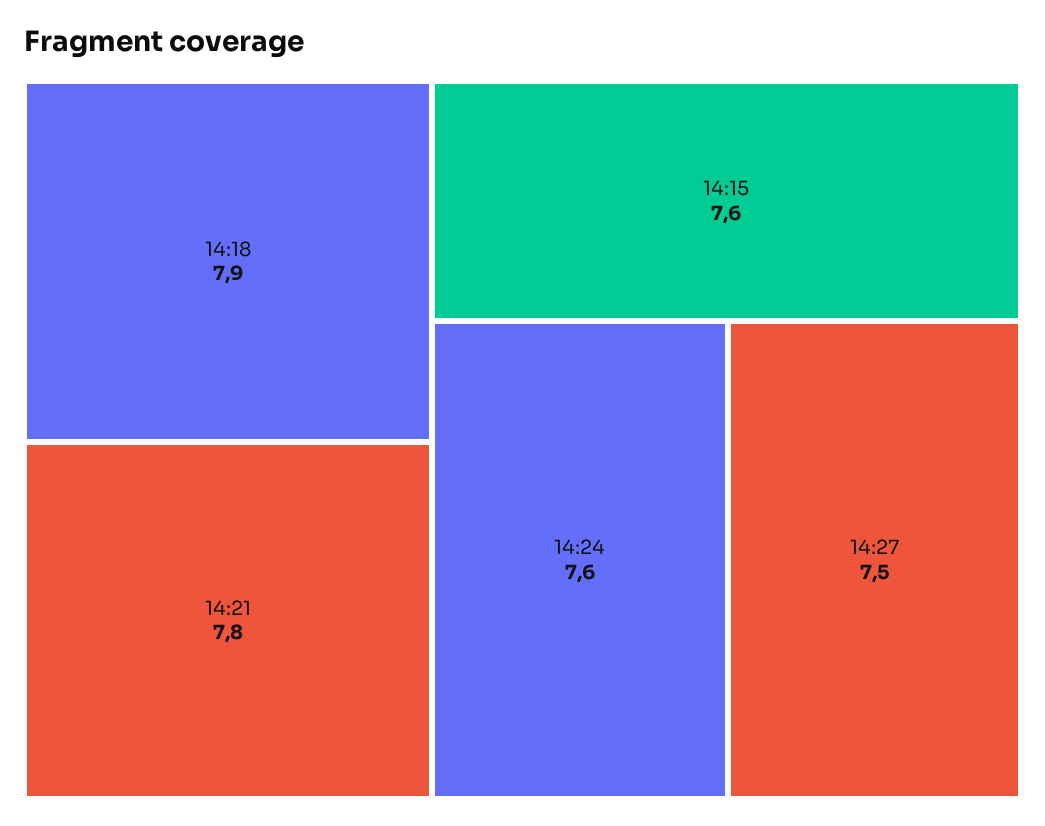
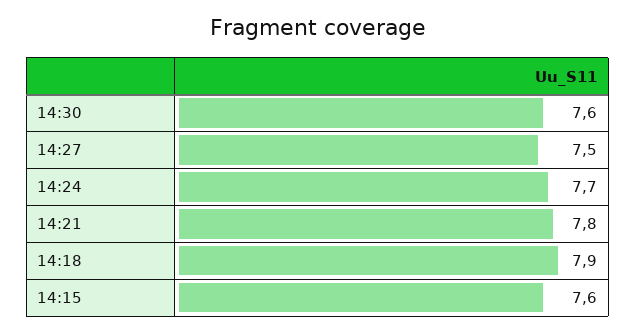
14:24: 7.6 -> 7.7
14:30: none -> 7.6

